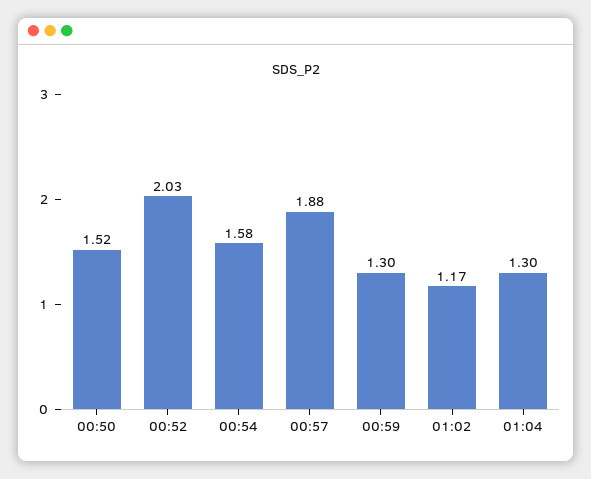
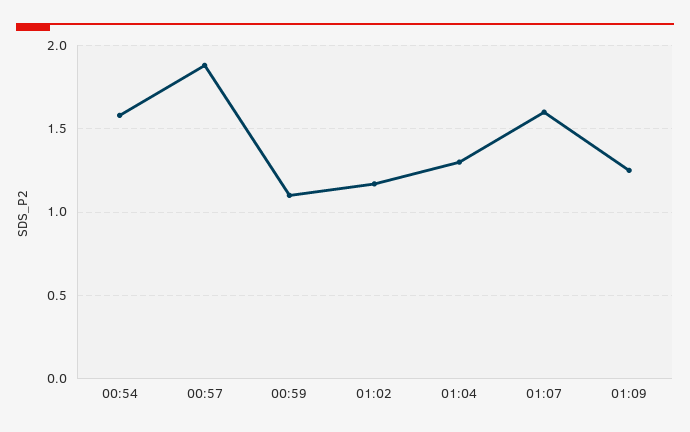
00:50: 1.52 -> none
00:52: 2.03 -> none
00:59: 1.3 -> 1.1
01:07: none -> 1.6
01:09: none -> 1.25

